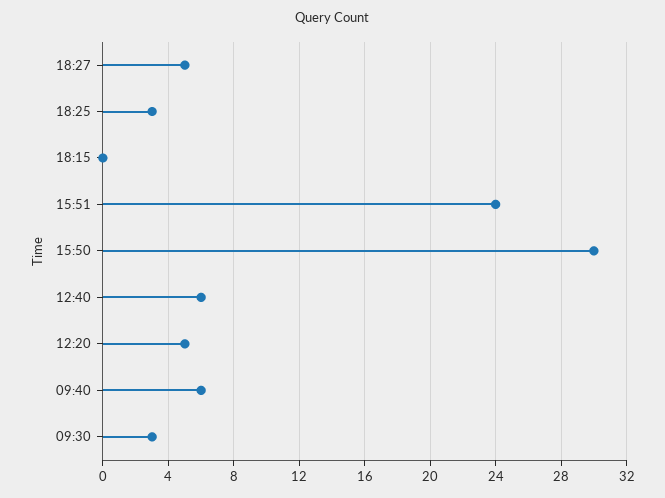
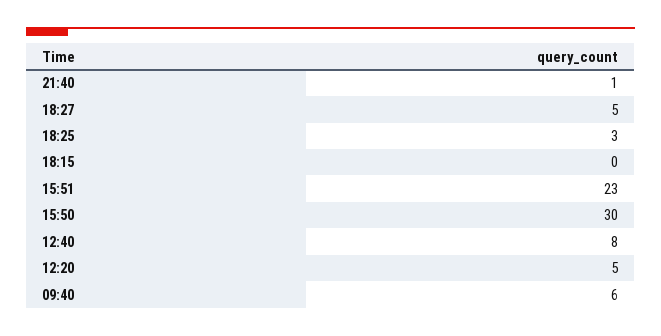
15:51: 24 -> 23
12:40: 6 -> 8
09:30: 3 -> none
21:40: none -> 1

